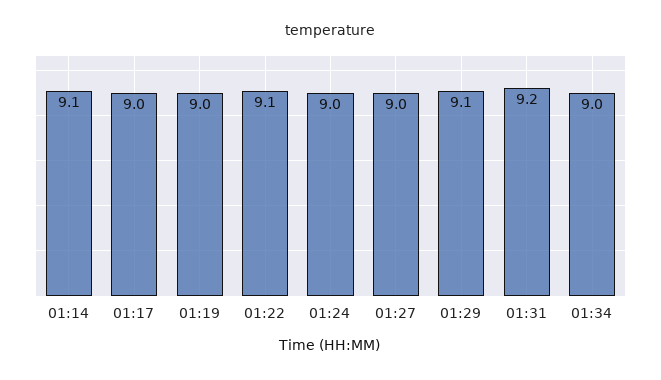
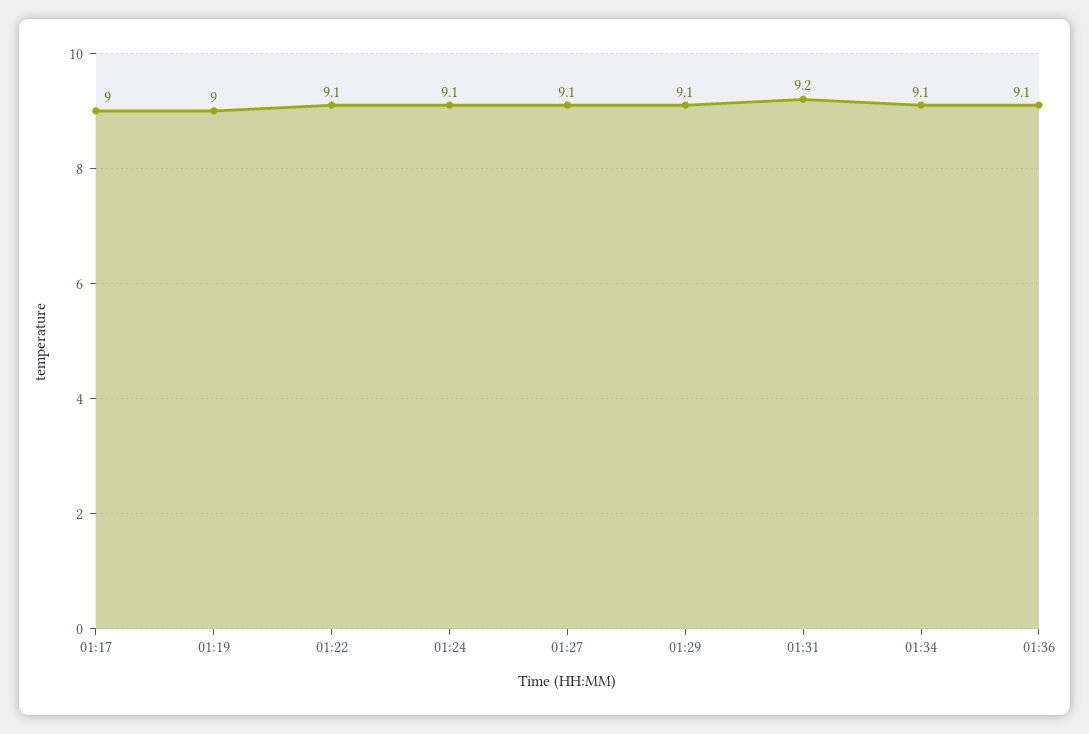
01:14: 9.1 -> none
01:24: 9 -> 9.1
01:27: 9 -> 9.1
01:34: 9 -> 9.1
01:36: none -> 9.1

